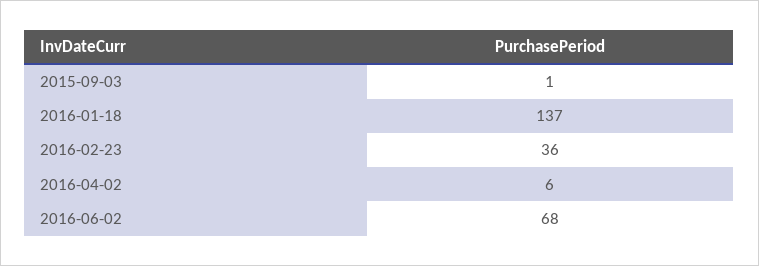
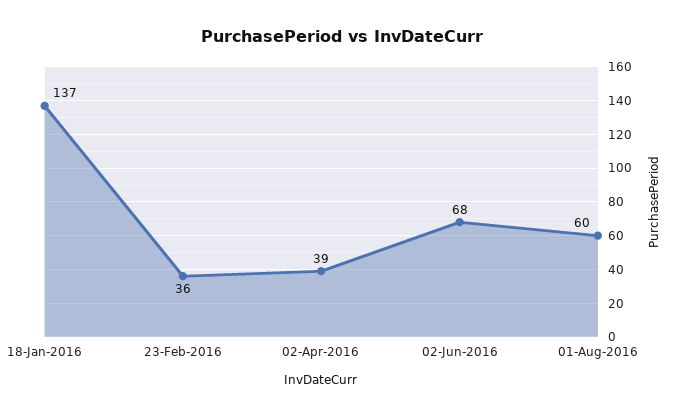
2015-09-03: 1 -> none
2016-04-02: 6 -> 39
01-Aug-2016: none -> 60

